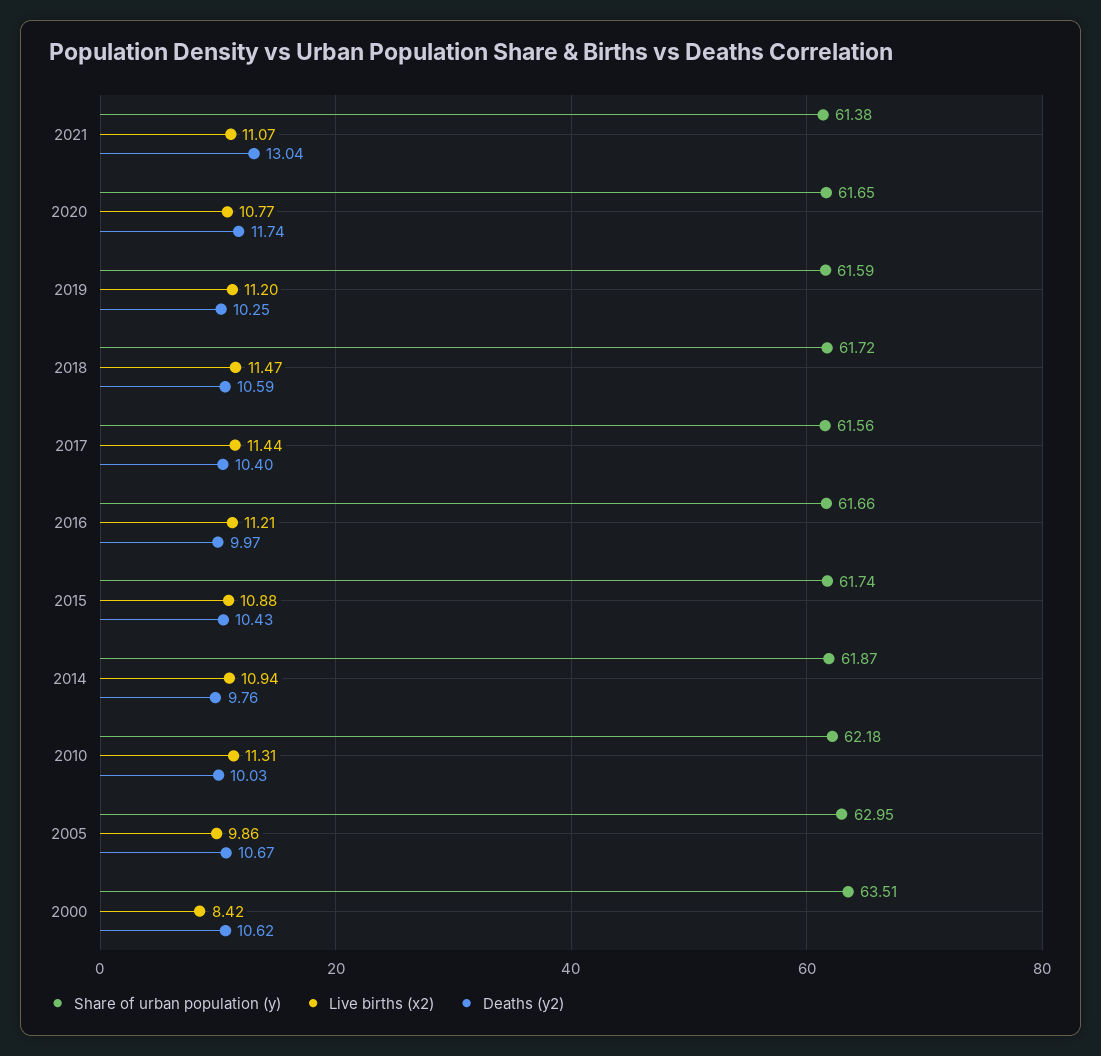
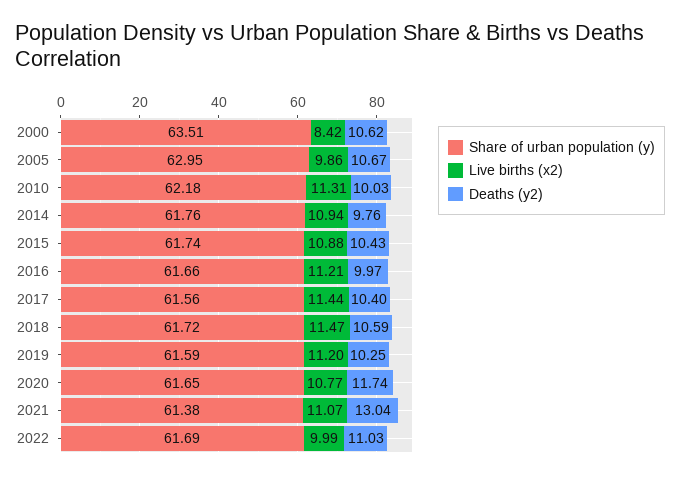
Share of urban population (y), 2014: 61.87 -> 61.76
Share of urban population (y), 2022: none -> 61.69
Live births (x2), 2022: none -> 9.99
Deaths (y2), 2022: none -> 11.03

